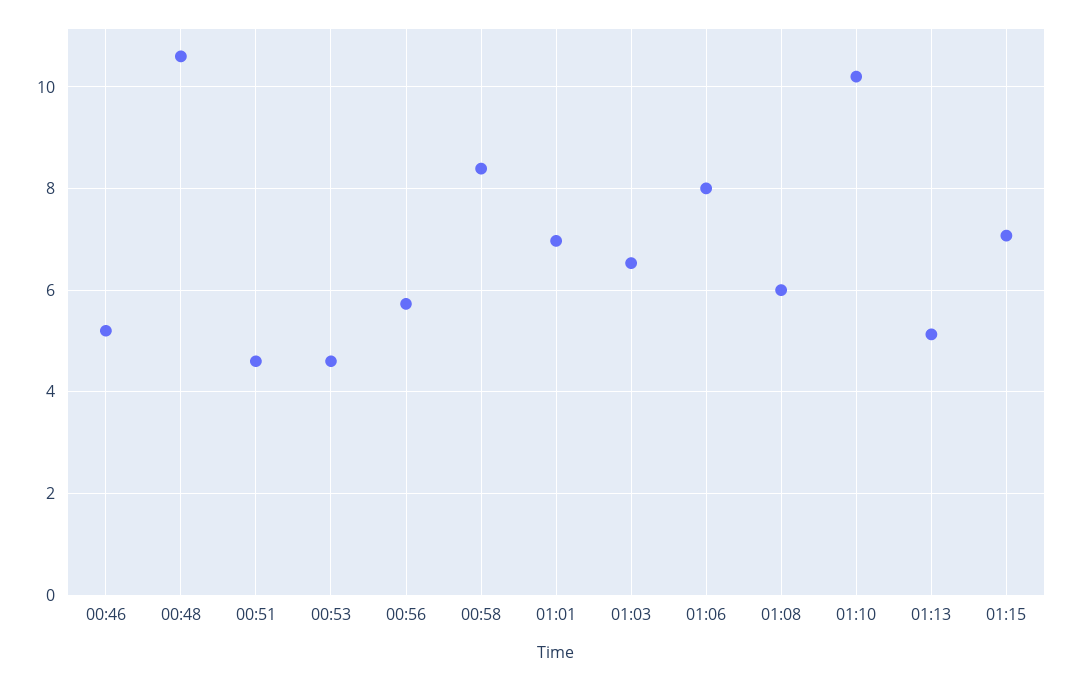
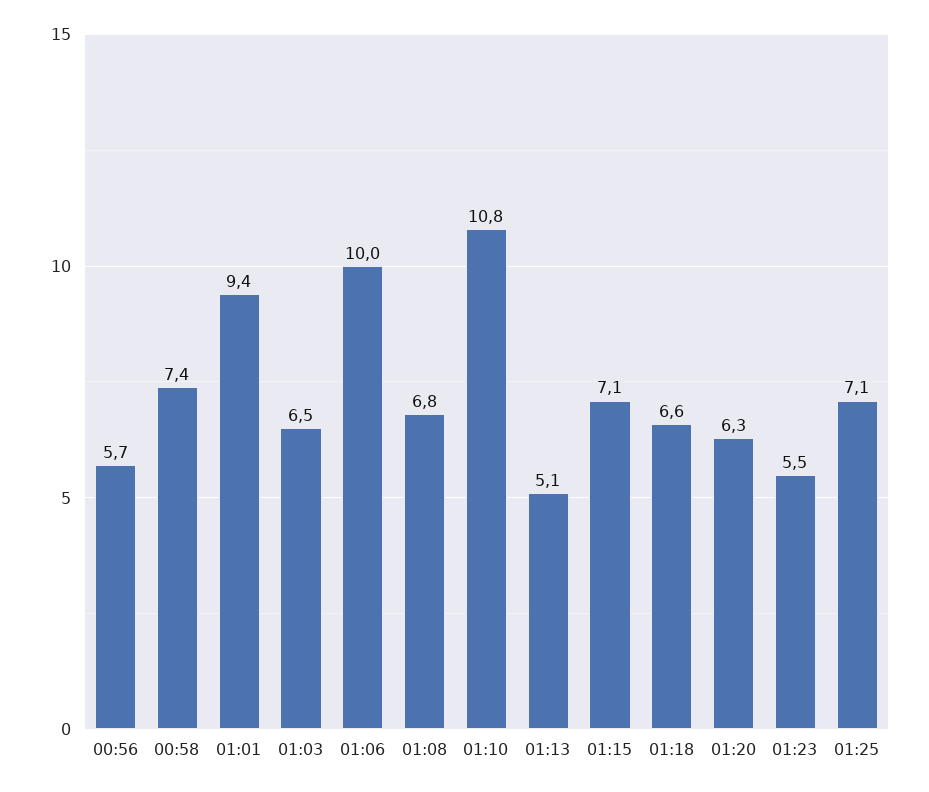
00:46: 5.2 -> none
00:48: 10.6 -> none
00:51: 4.6 -> none
00:53: 4.6 -> none
00:58: 8.4 -> 7.4
01:01: 7 -> 9.4
01:06: 8 -> 10
01:08: 6 -> 6.8
01:10: 10.2 -> 10.8
01:18: none -> 6.6
01:20: none -> 6.3
01:23: none -> 5.5
01:25: none -> 7.1

